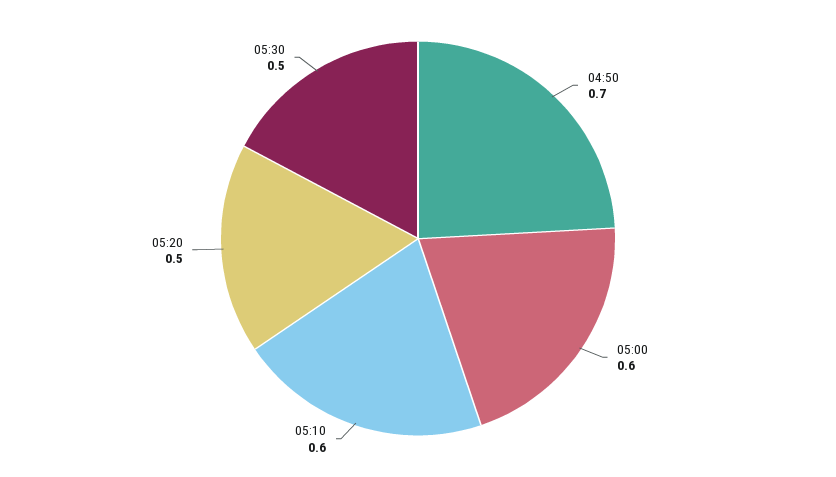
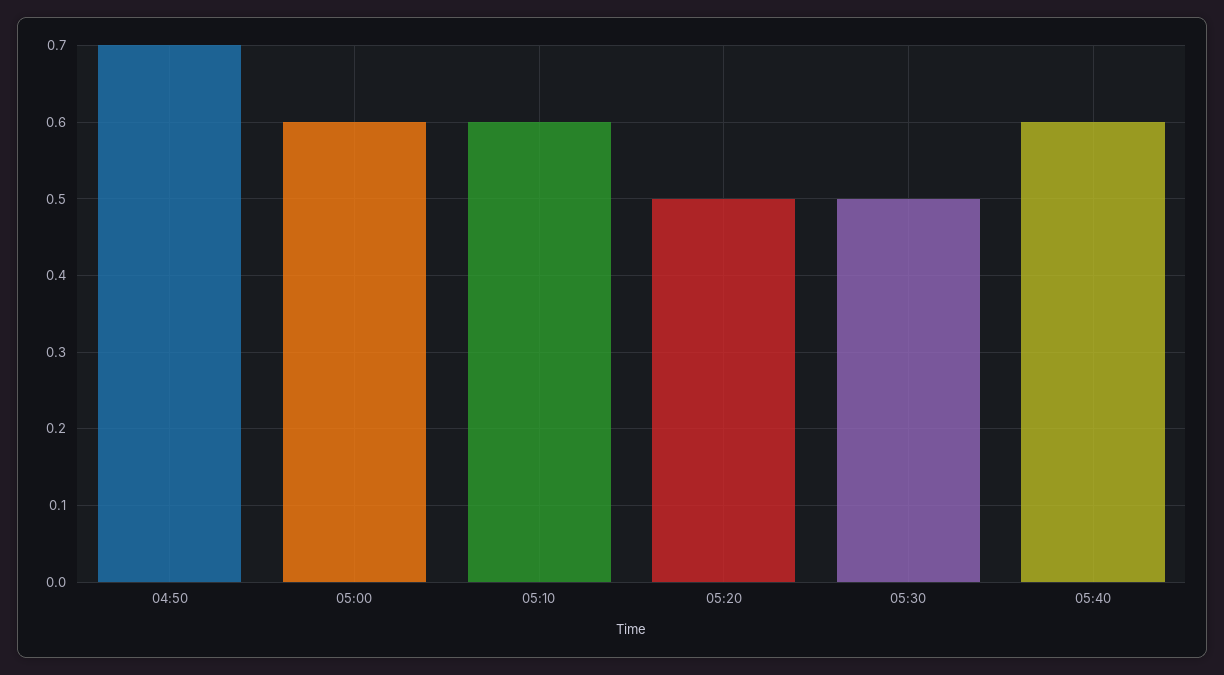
05:40: none -> 0.6

